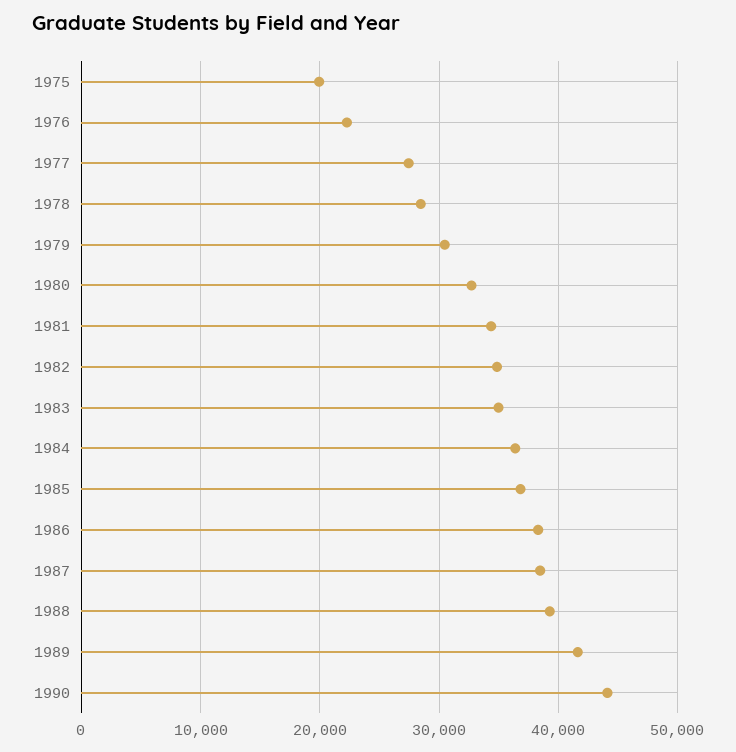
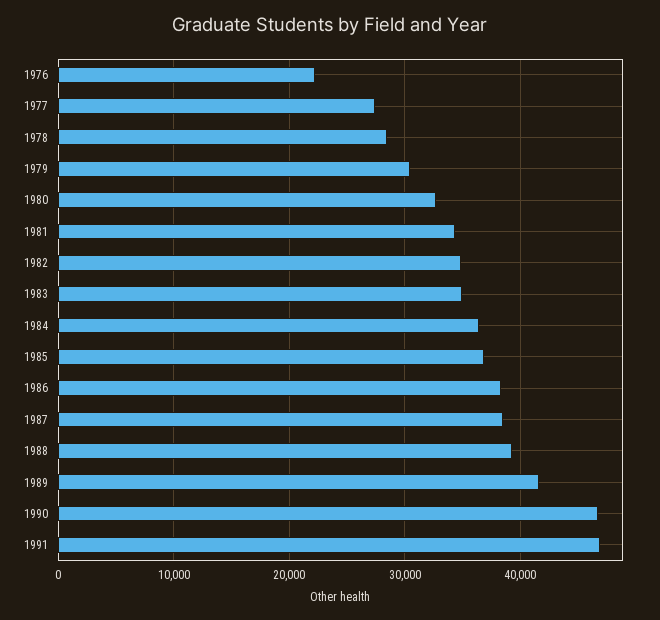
1975: 20000 -> none
1990: 44000 -> 47000
1991: none -> 47000

